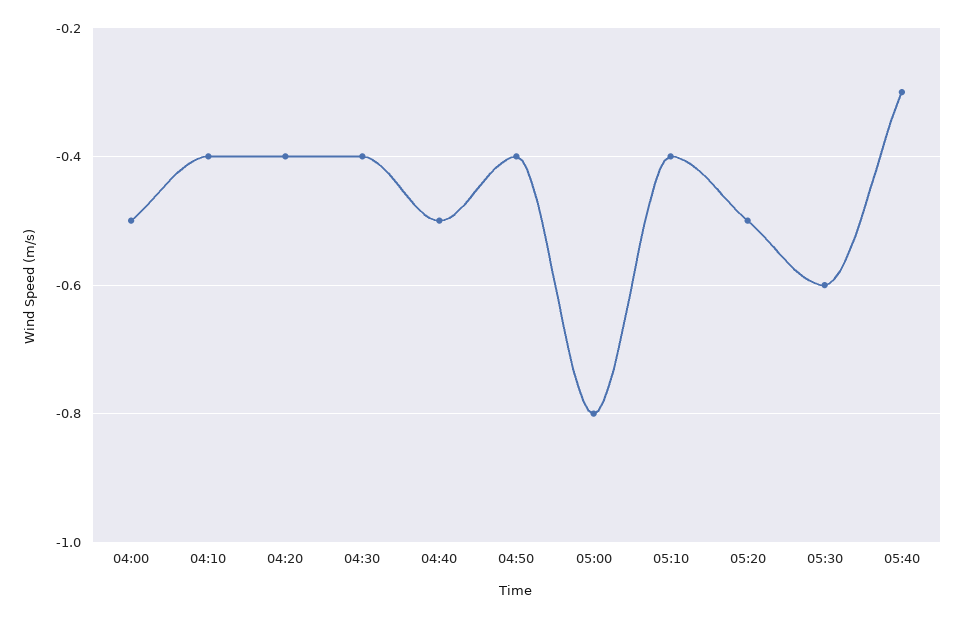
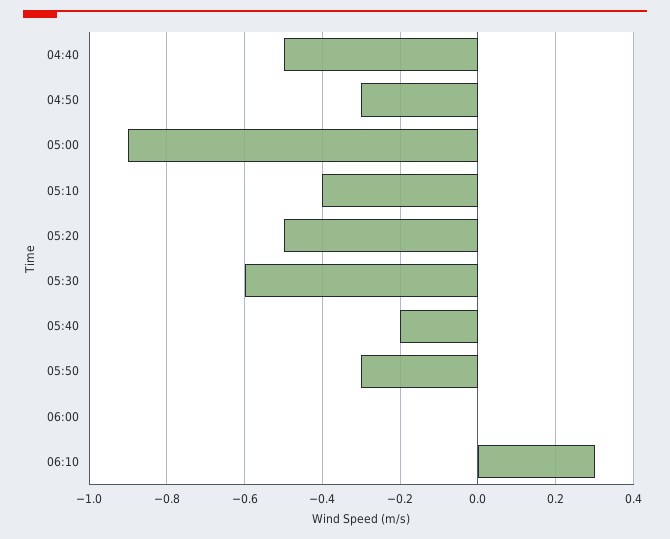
04:00: -0.5 -> none
04:10: -0.4 -> none
04:20: -0.4 -> none
04:30: -0.4 -> none
04:50: -0.4 -> -0.3
05:00: -0.8 -> -0.9
05:40: -0.3 -> -0.2
05:50: none -> -0.3
06:00: none -> 0
06:10: none -> 0.3

